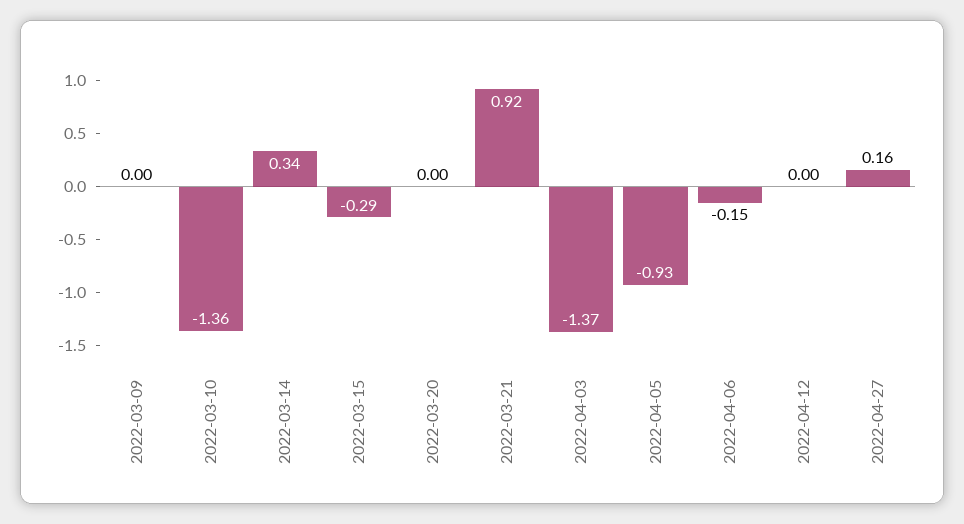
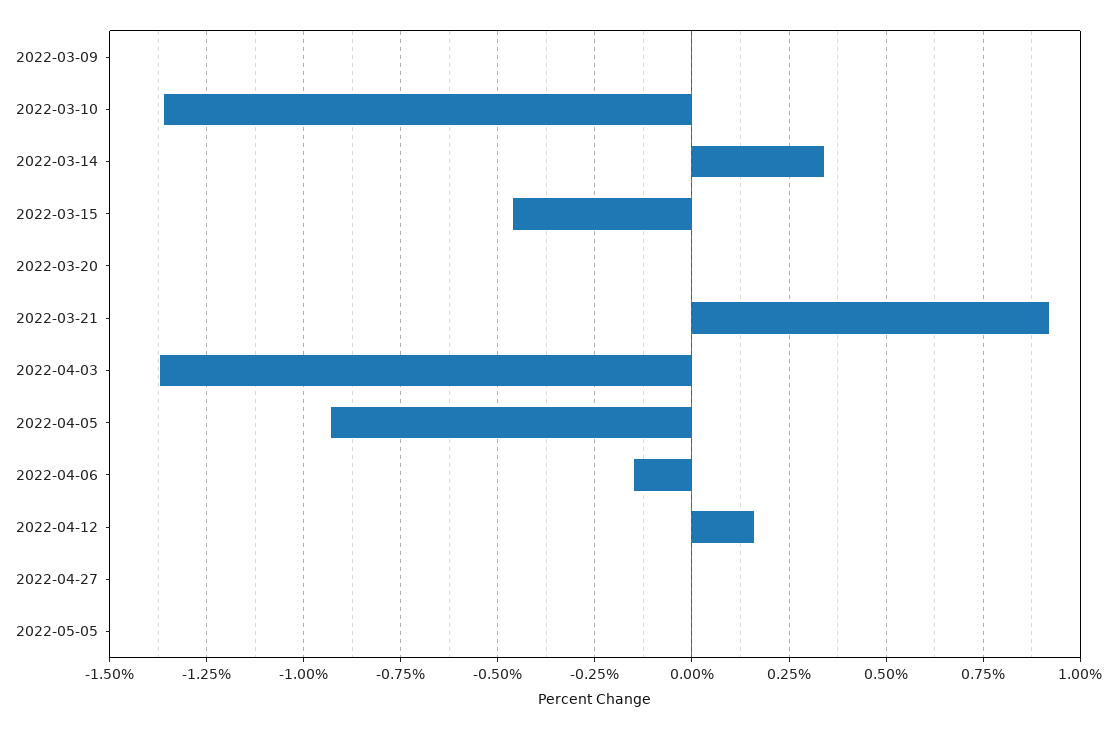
2022-03-15: -0.29 -> -0.45
2022-04-12: 0 -> 0.15
2022-04-27: 0.16 -> 0
2022-05-05: none -> 0

